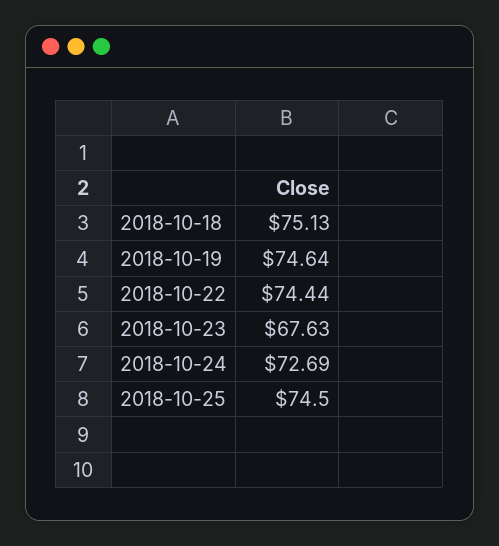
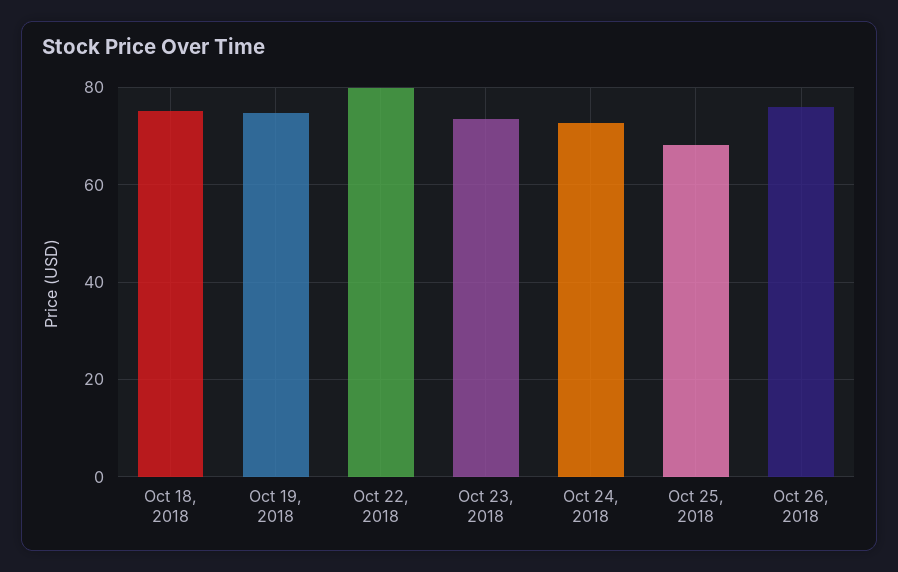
2018-10-22: 74.44 -> 80
2018-10-23: 67.63 -> 74
2018-10-25: 74.5 -> 68
Oct 26, 2018: none -> 76

